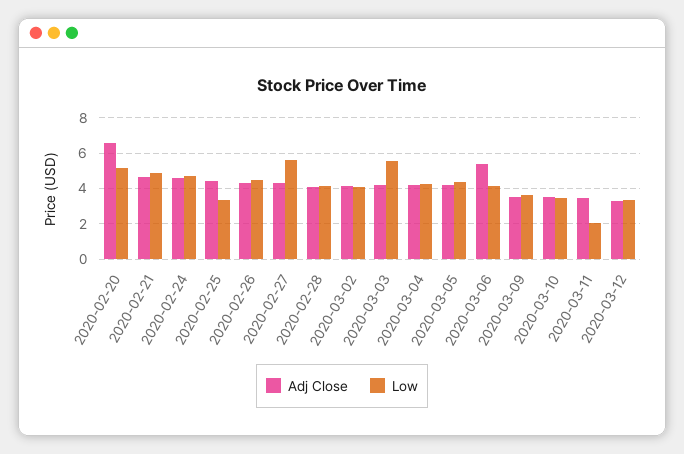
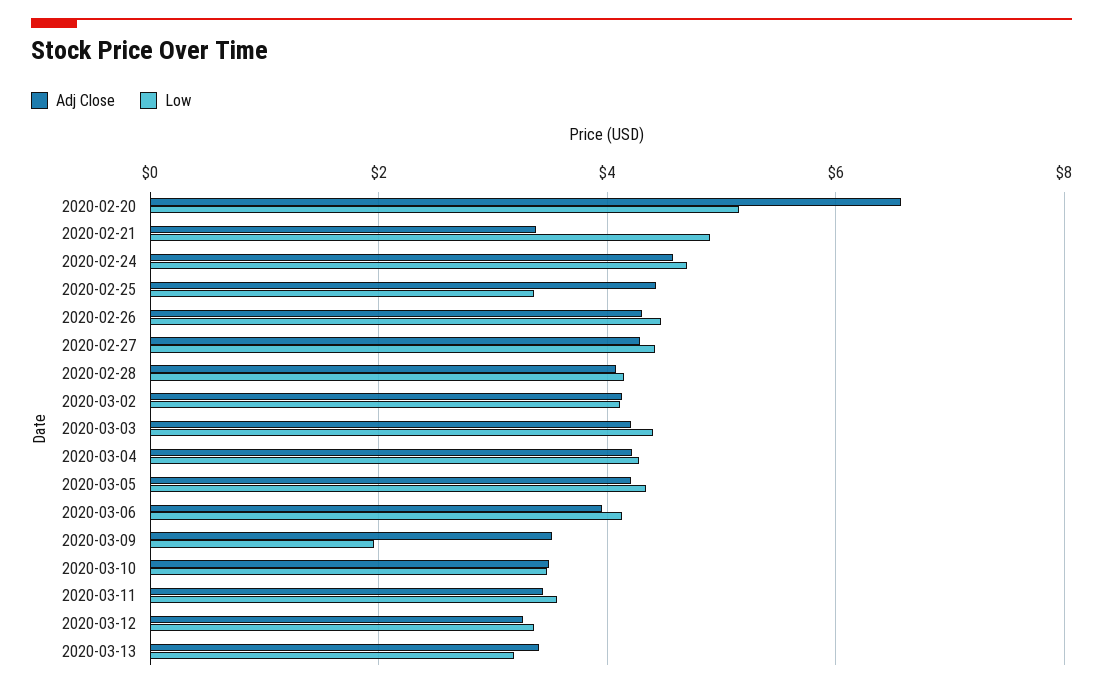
Adj Close, 2020-02-21: 4.5 -> 3.4
Low, 2020-02-27: 5.5 -> 4.4
Low, 2020-03-03: 5.5 -> 4.4
Adj Close, 2020-03-06: 5.5 -> 4
Low, 2020-03-09: 3.5 -> 2
Low, 2020-03-11: 2 -> 3.6
Adj Close, 2020-03-13: none -> 3.4
Low, 2020-03-13: none -> 3.2

